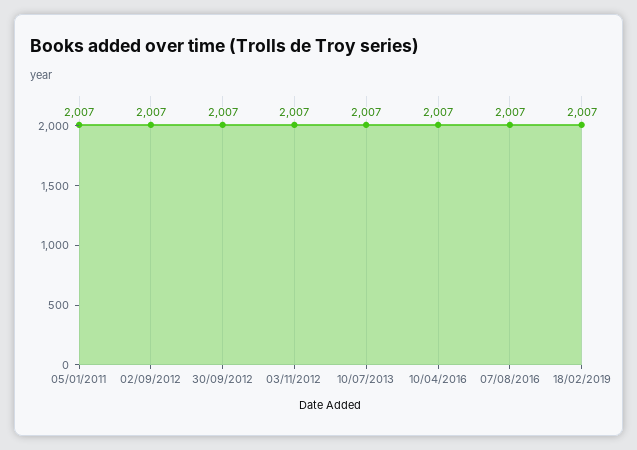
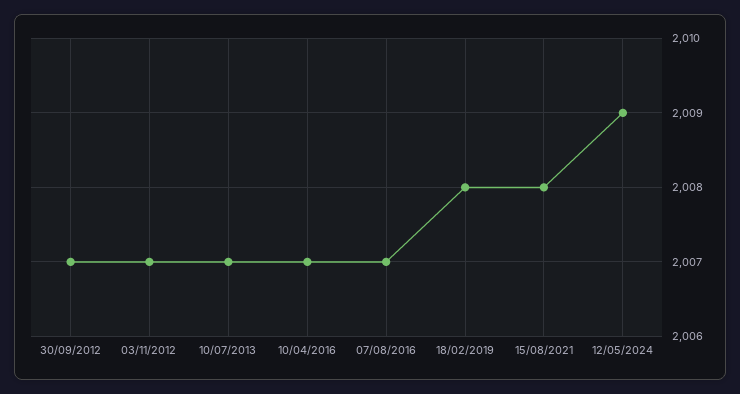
05/01/2011: 2007 -> none
02/09/2012: 2007 -> none
18/02/2019: 2007 -> 2008
15/08/2021: none -> 2008
12/05/2024: none -> 2009

